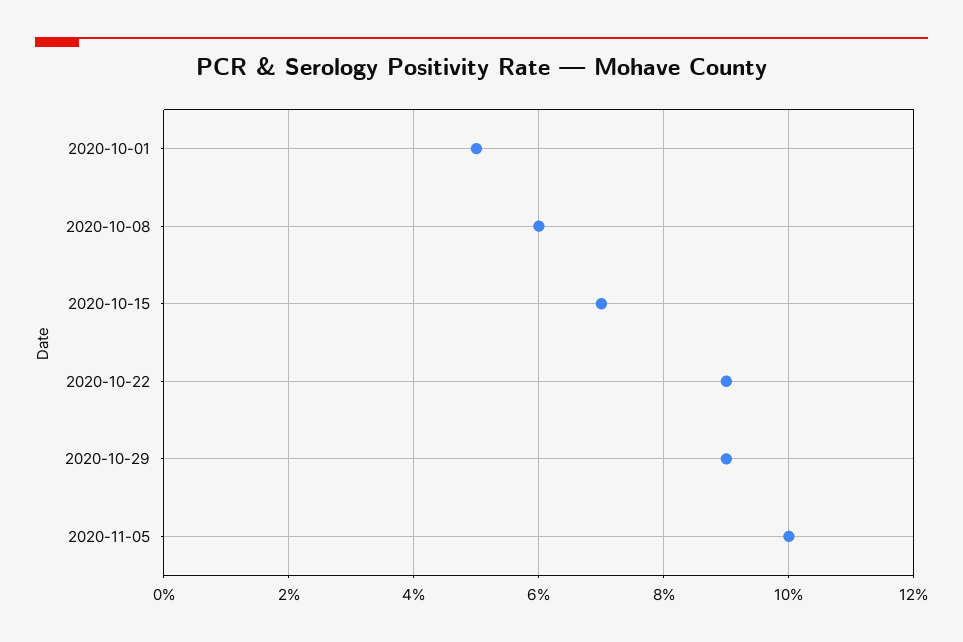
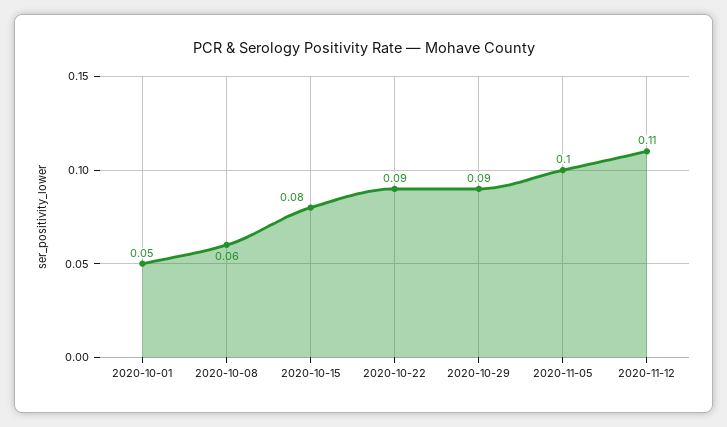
2020-10-15: 0.07 -> 0.08
2020-11-12: none -> 0.11

